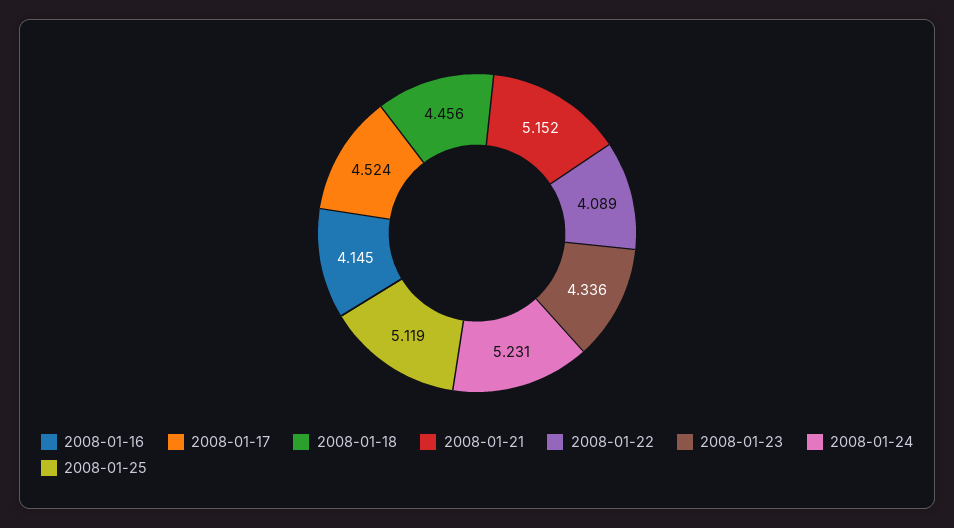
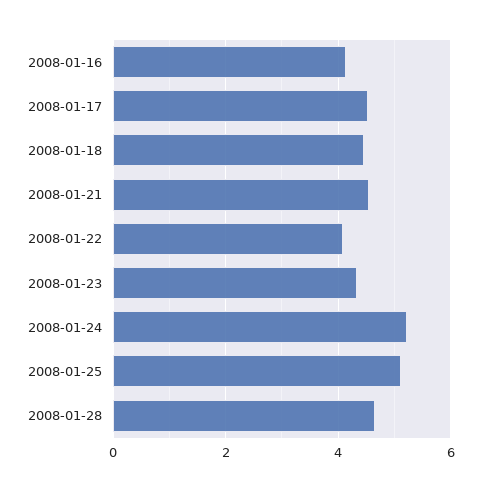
2008-01-21: 5.152 -> 4.6
2008-01-28: none -> 4.6

